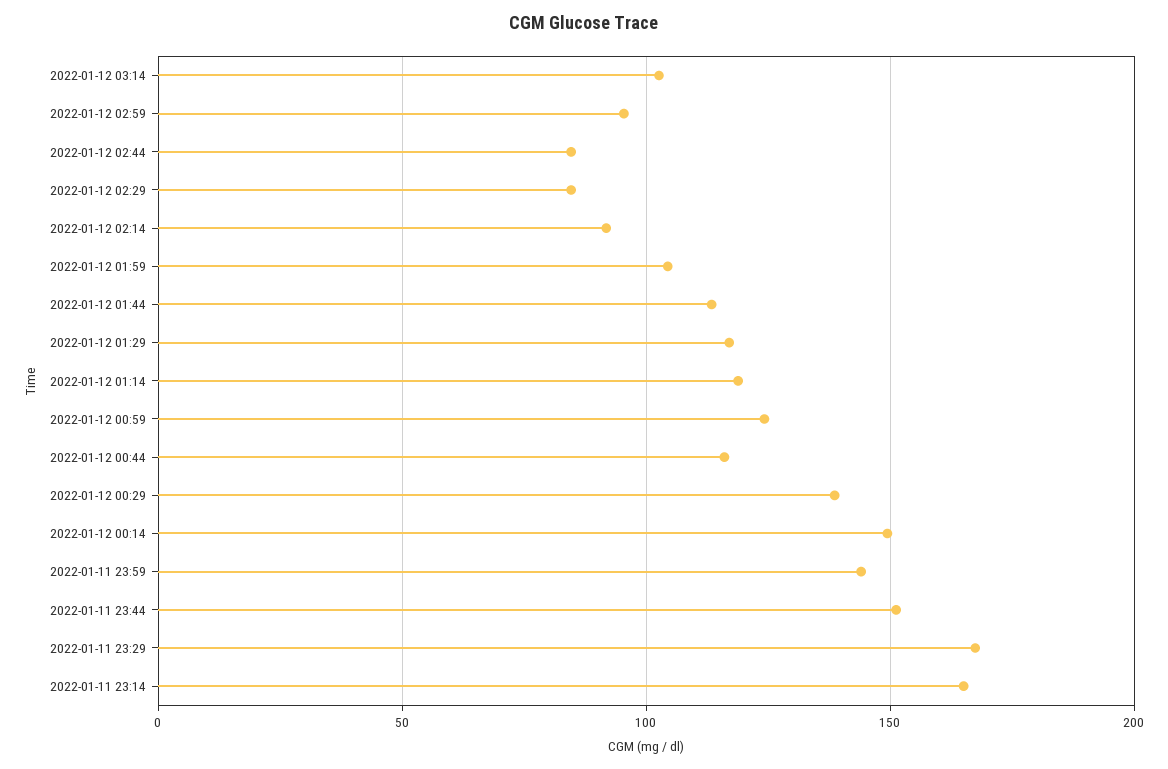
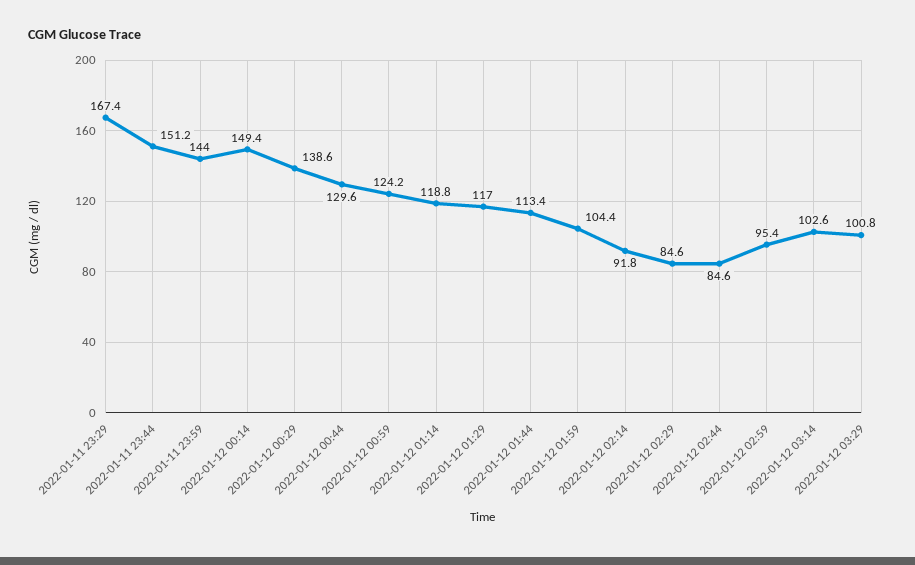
2022-01-12 00:44: 115 -> 129.6
2022-01-11 23:14: 165 -> none
2022-01-12 03:29: none -> 100.8

